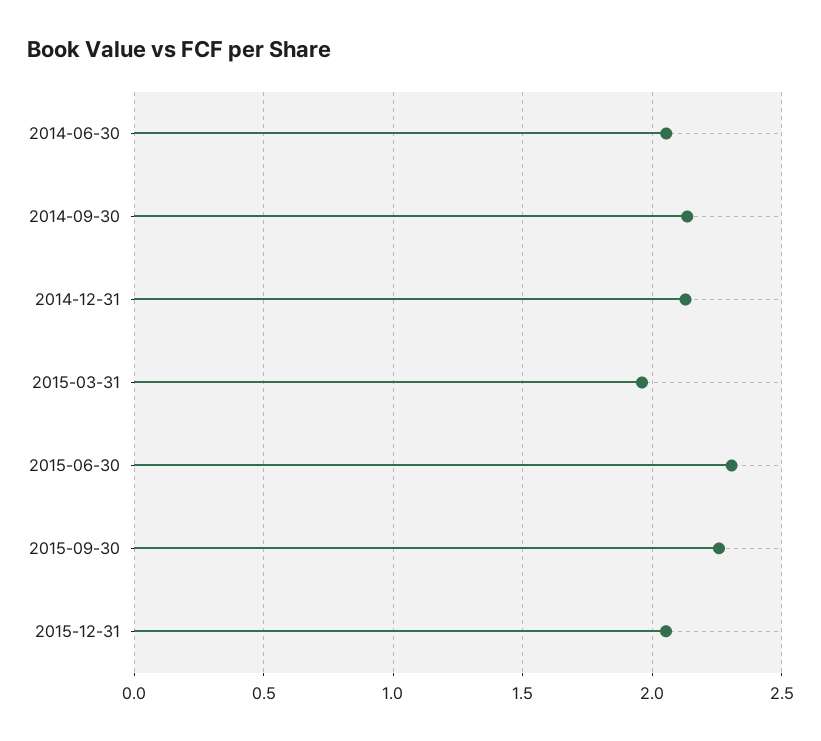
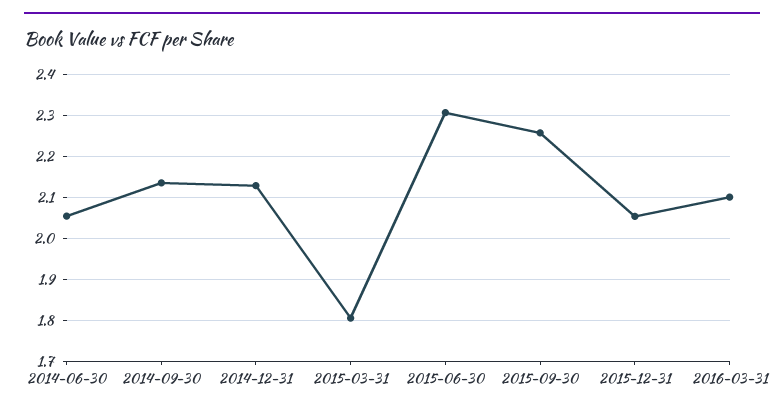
2015-03-31: 1.95 -> 1.8
2016-03-31: none -> 2.1

